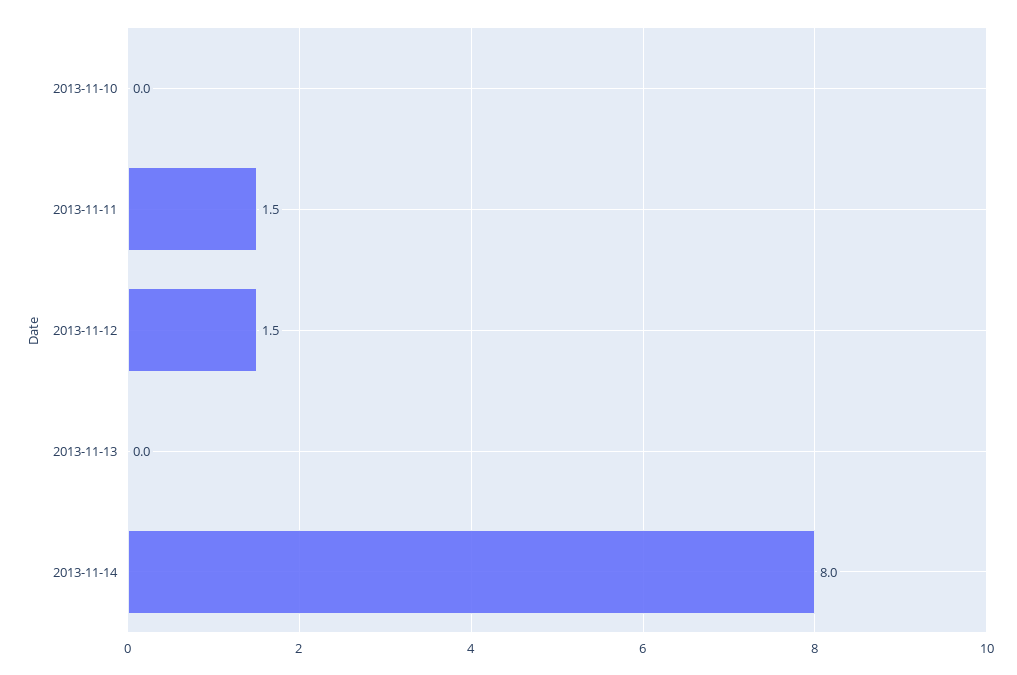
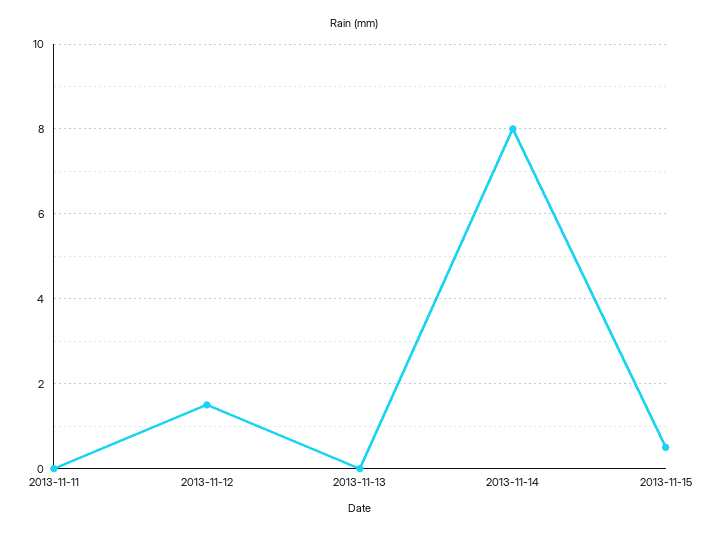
2013-11-10: 0 -> none
2013-11-11: 1.5 -> 0
2013-11-15: none -> 0.5

